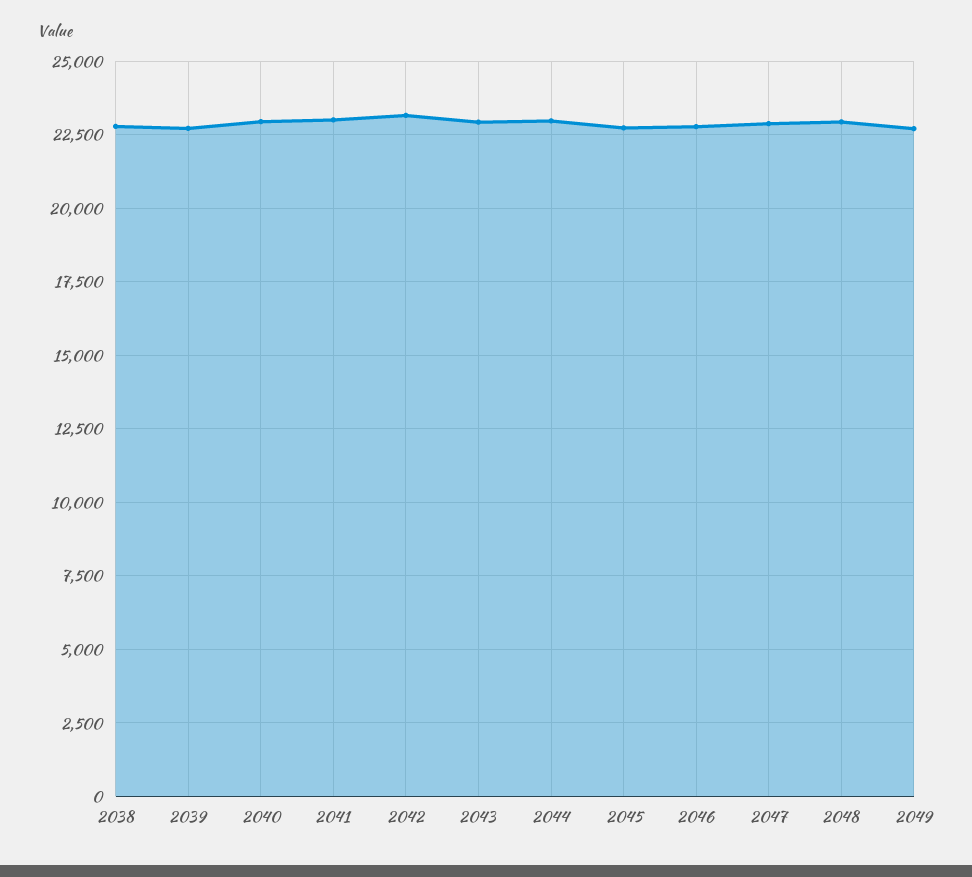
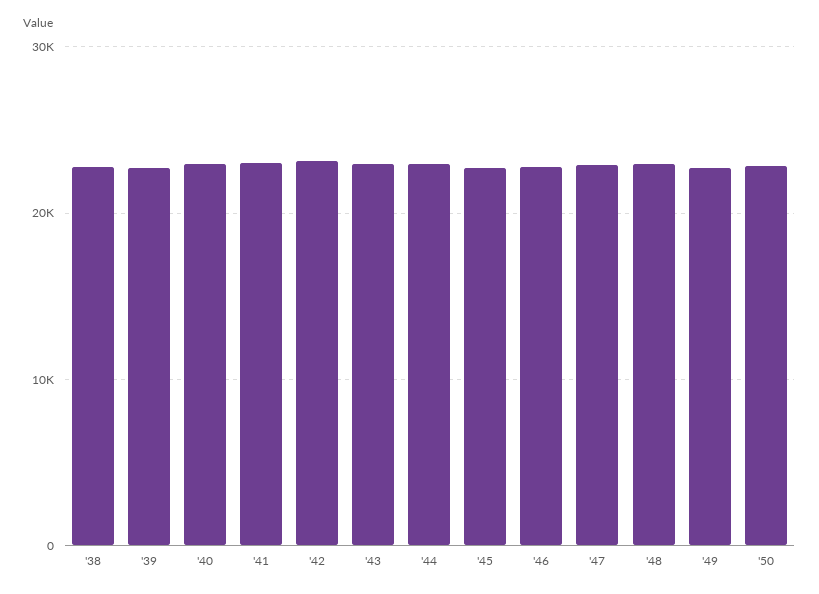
'50: none -> 23000

